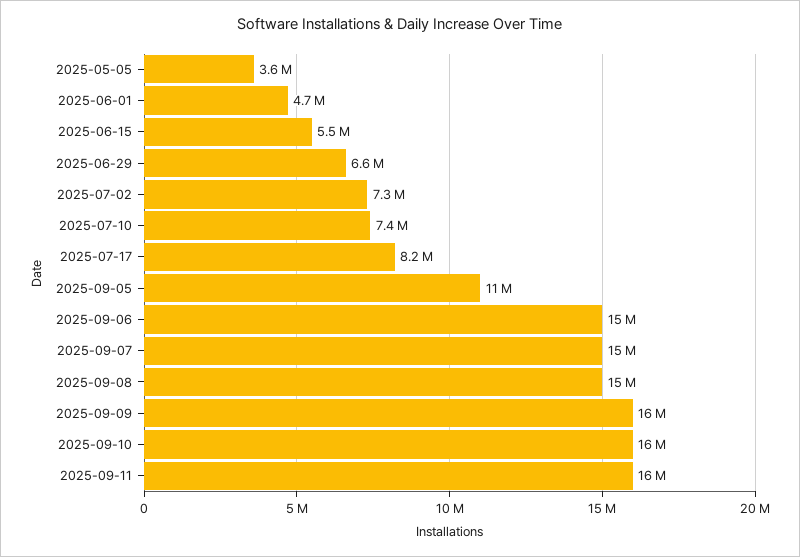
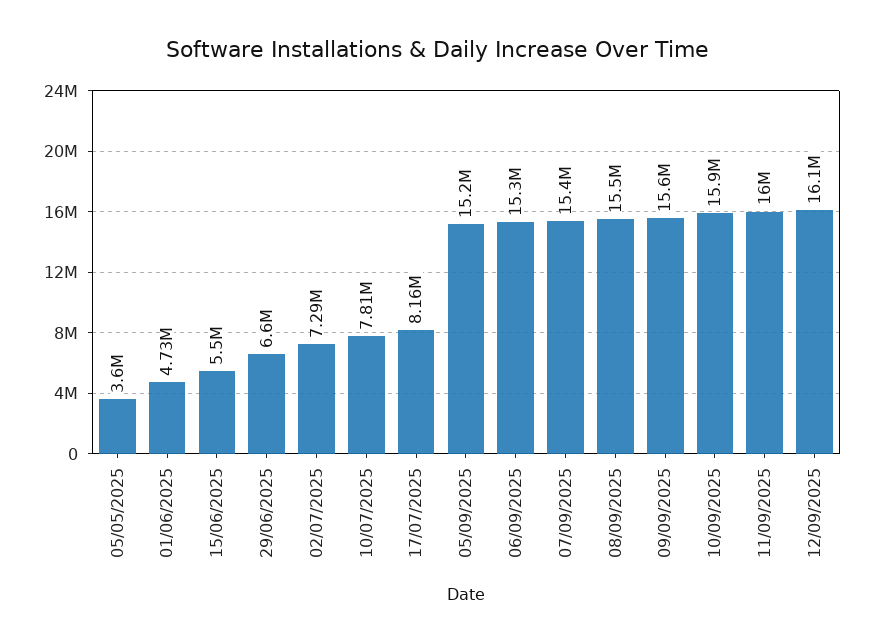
2025-07-10: 7400000 -> 7810000
2025-09-05: 11000000 -> 15200000
12/09/2025: none -> 16100000

